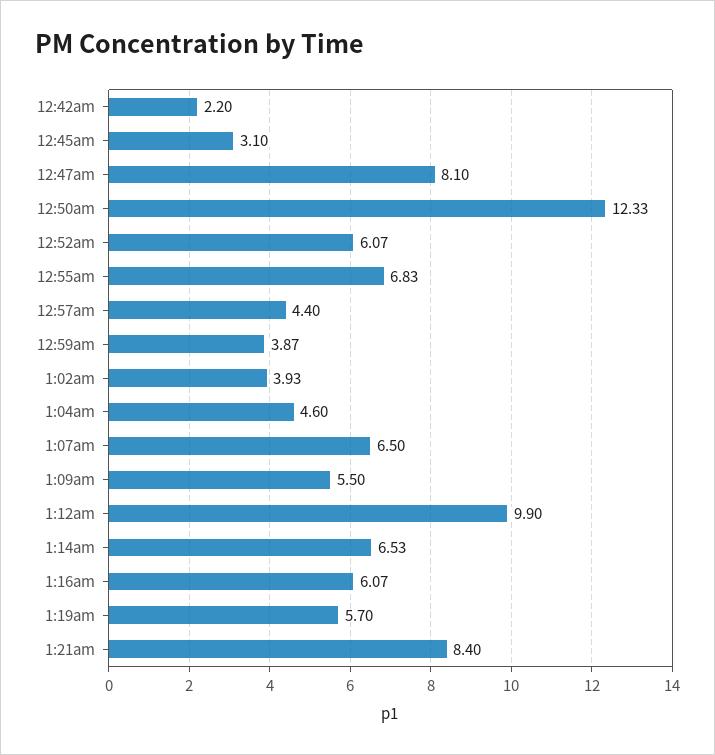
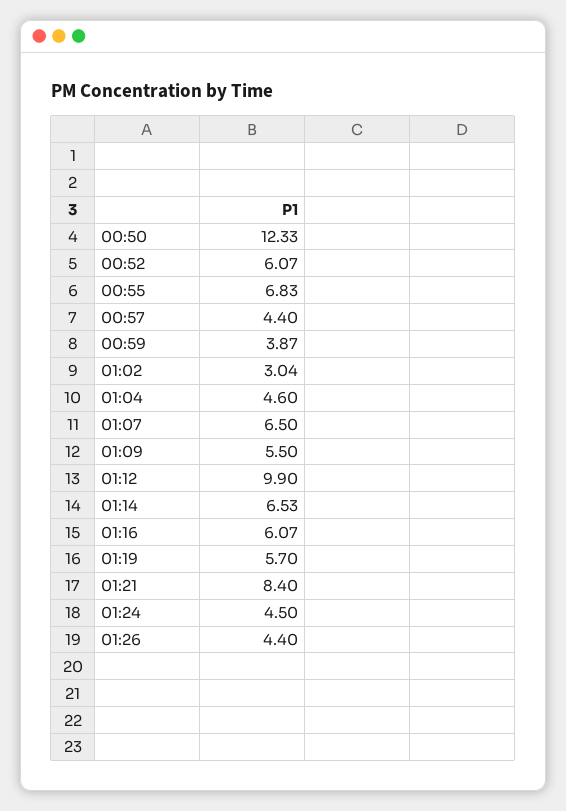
12:42am: 2.2 -> none
12:45am: 3.1 -> none
12:47am: 8.1 -> none
1:02am: 3.93 -> 3.04
01:24: none -> 4.5
01:26: none -> 4.4

